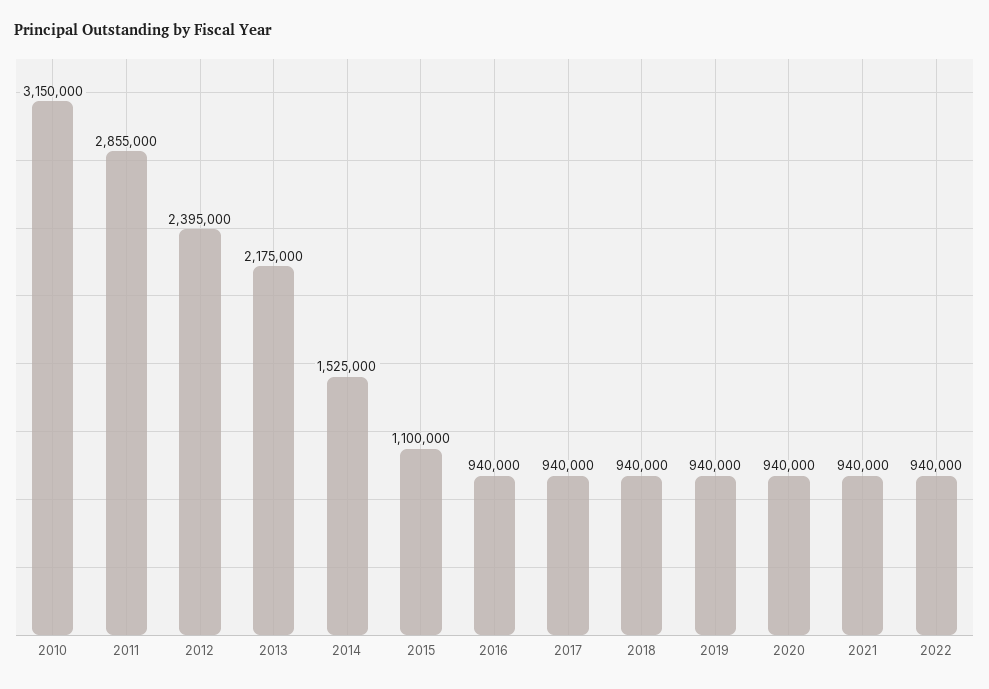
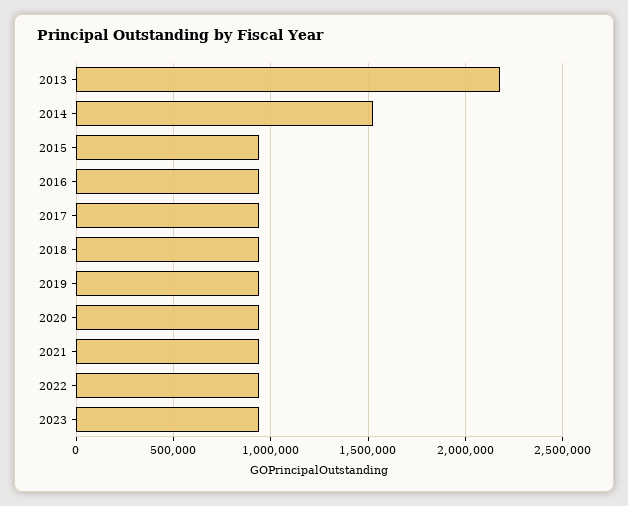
2010: 3150000 -> none
2011: 2855000 -> none
2012: 2395000 -> none
2015: 1100000 -> 950000
2023: none -> 950000

